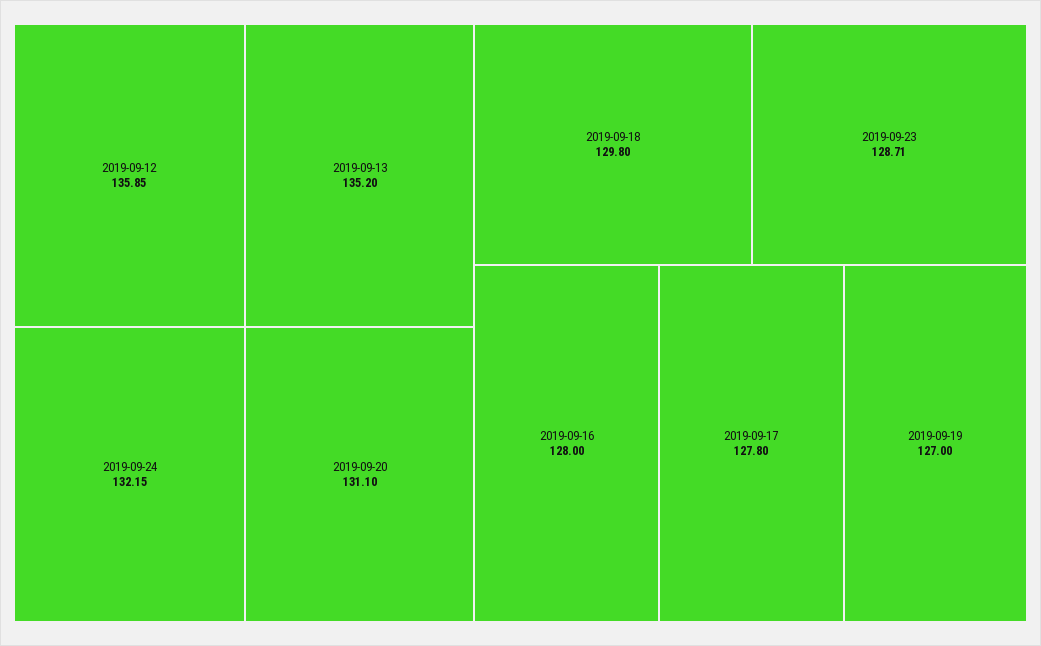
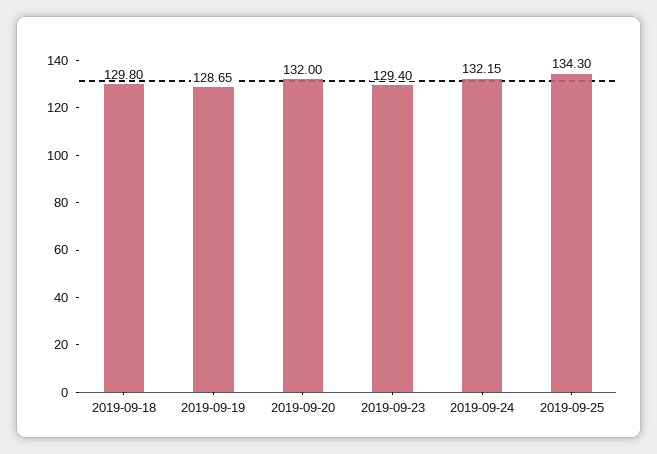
2019-09-12: 135.85 -> none
2019-09-13: 135.2 -> none
2019-09-20: 131.1 -> 132
2019-09-23: 128.71 -> 129.4
2019-09-16: 128 -> none
2019-09-17: 127.8 -> none
2019-09-19: 127 -> 128.65
2019-09-25: none -> 134.3

